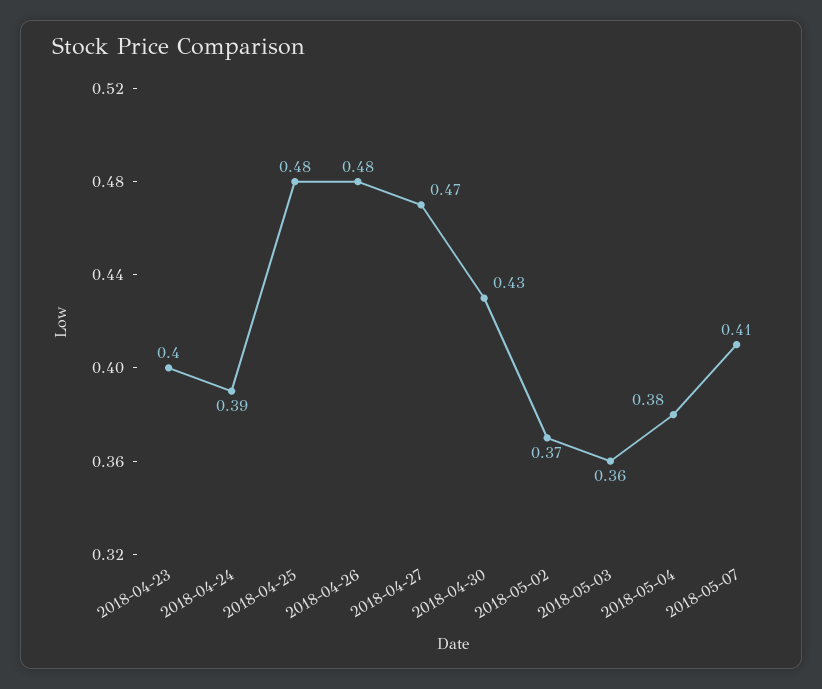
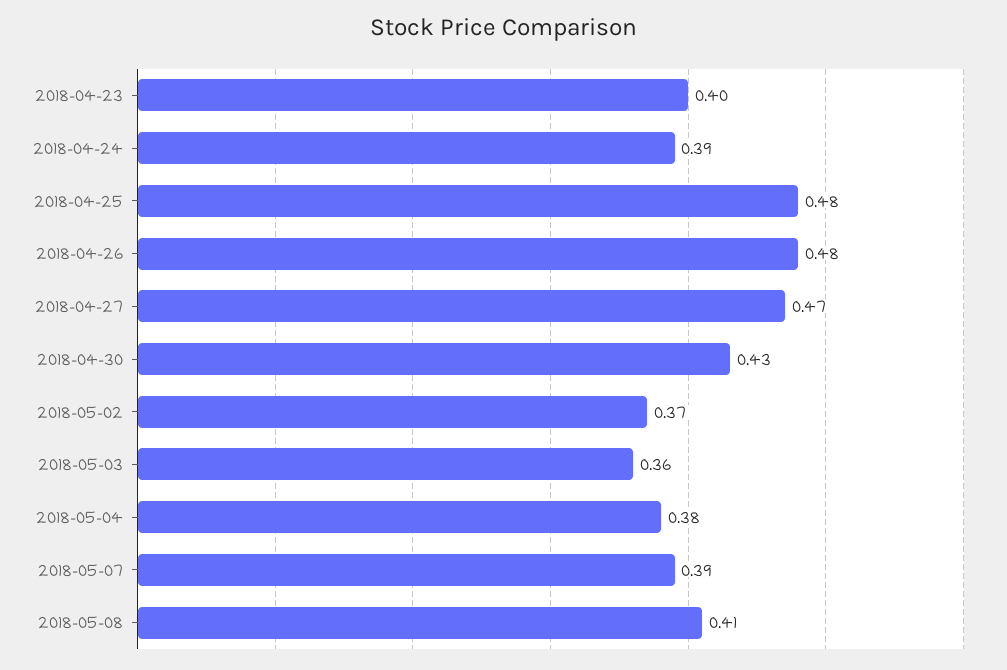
2018-05-07: 0.41 -> 0.39
2018-05-08: none -> 0.41

